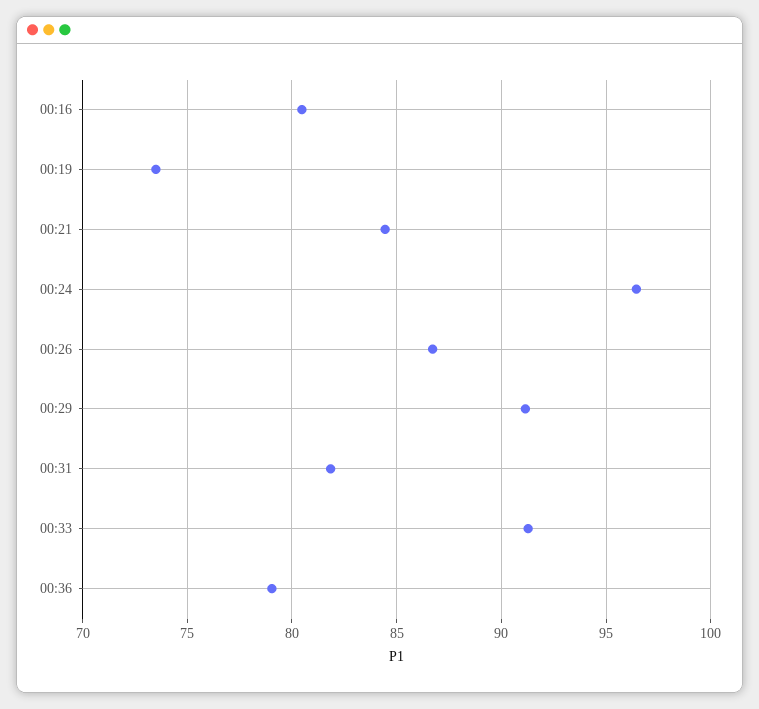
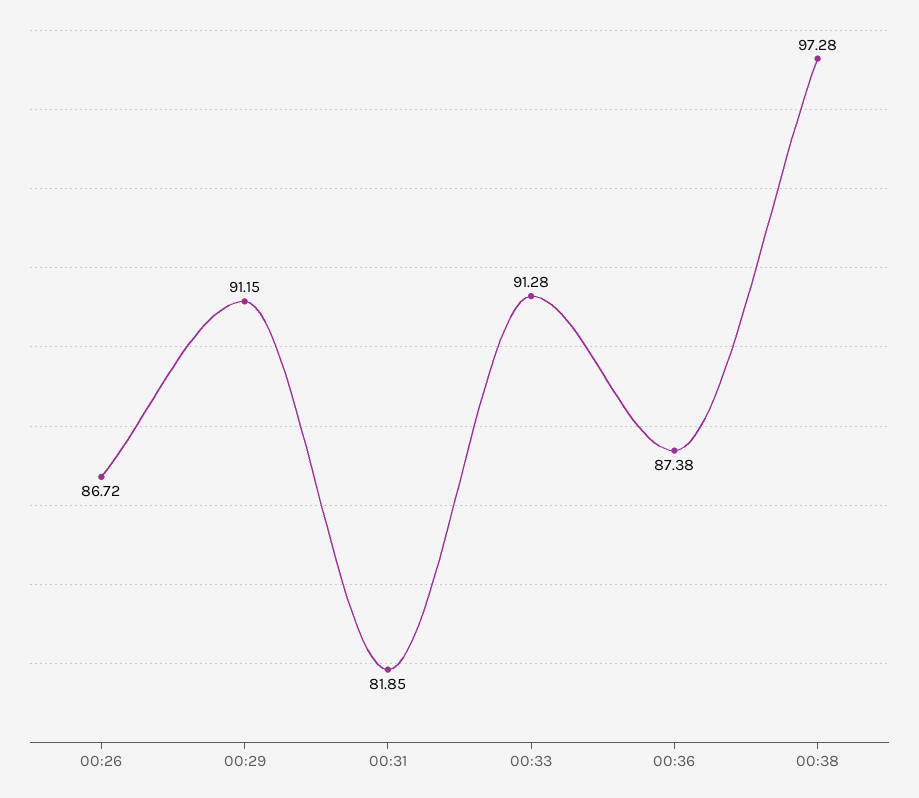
00:16: 80.5 -> none
00:19: 73.5 -> none
00:21: 84.5 -> none
00:24: 96.5 -> none
00:36: 79 -> 87.38
00:38: none -> 97.28

